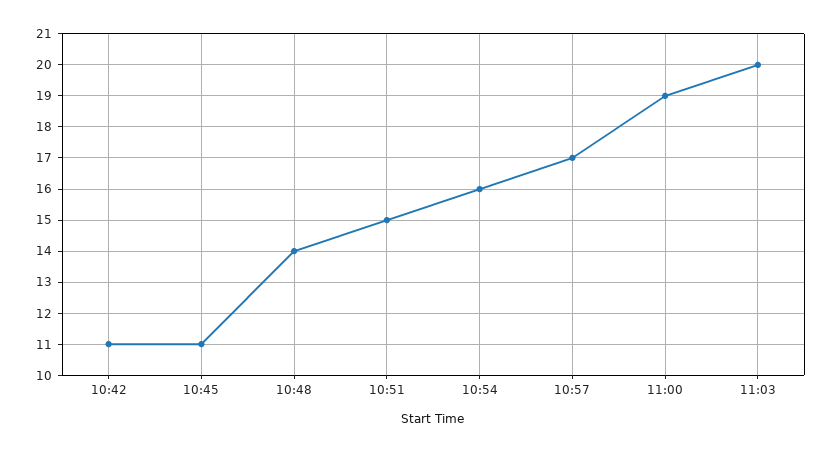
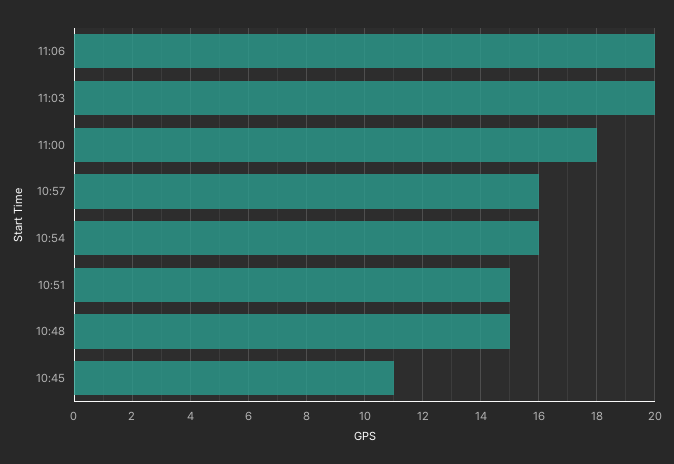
10:42: 11 -> none
10:48: 14 -> 15
10:57: 17 -> 16
11:00: 19 -> 18
11:06: none -> 20

